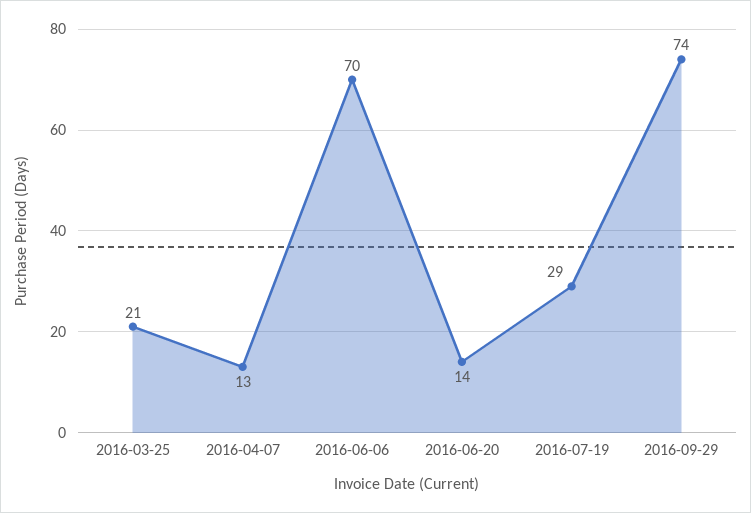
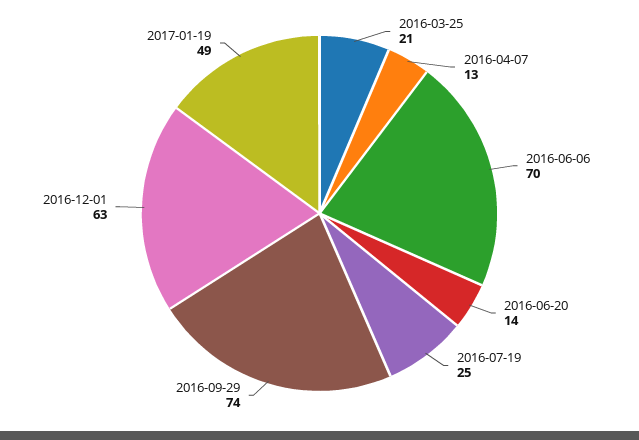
2016-07-19: 29 -> 25
2016-12-01: none -> 63
2017-01-19: none -> 49

